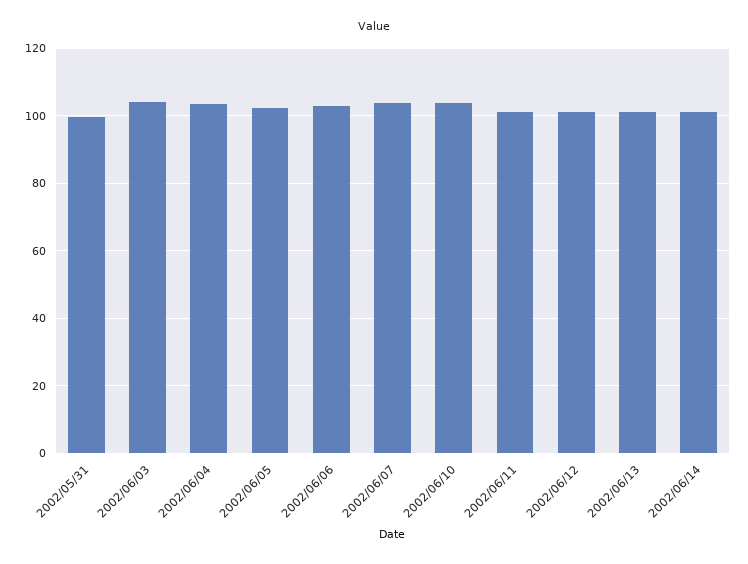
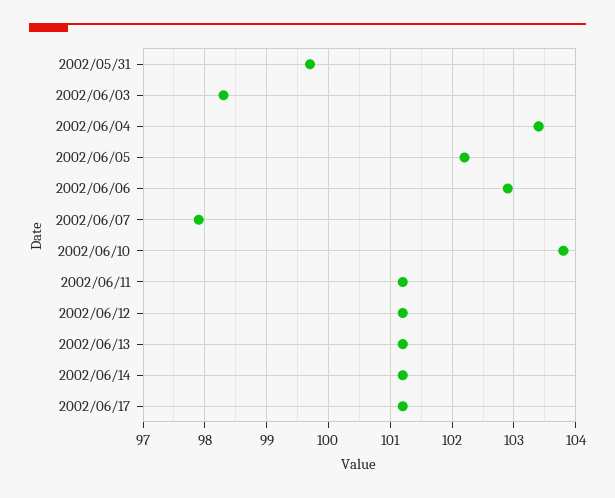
2002/06/03: 104 -> 98.3
2002/06/07: 104 -> 97.9
2002/06/17: none -> 101.2

